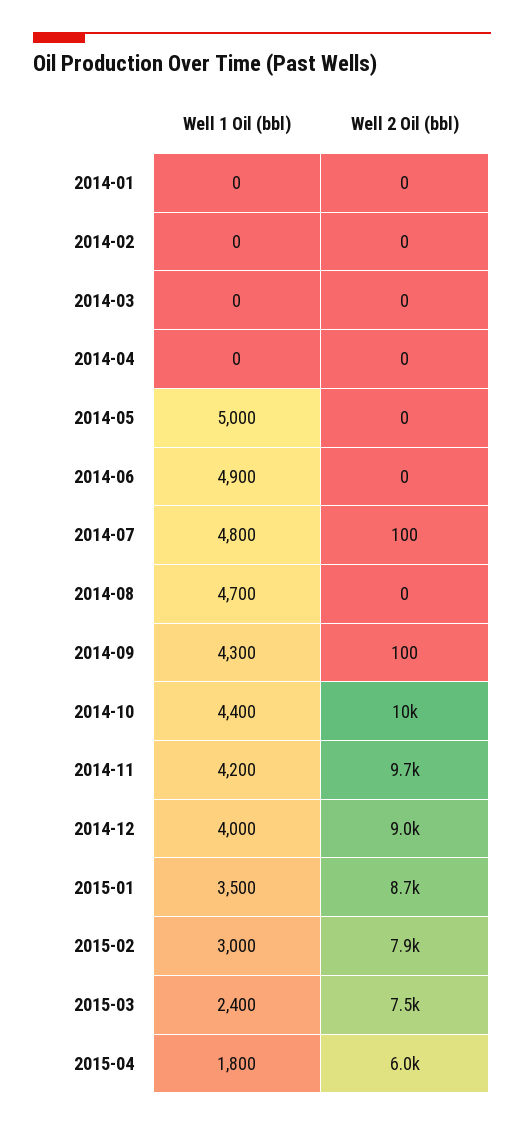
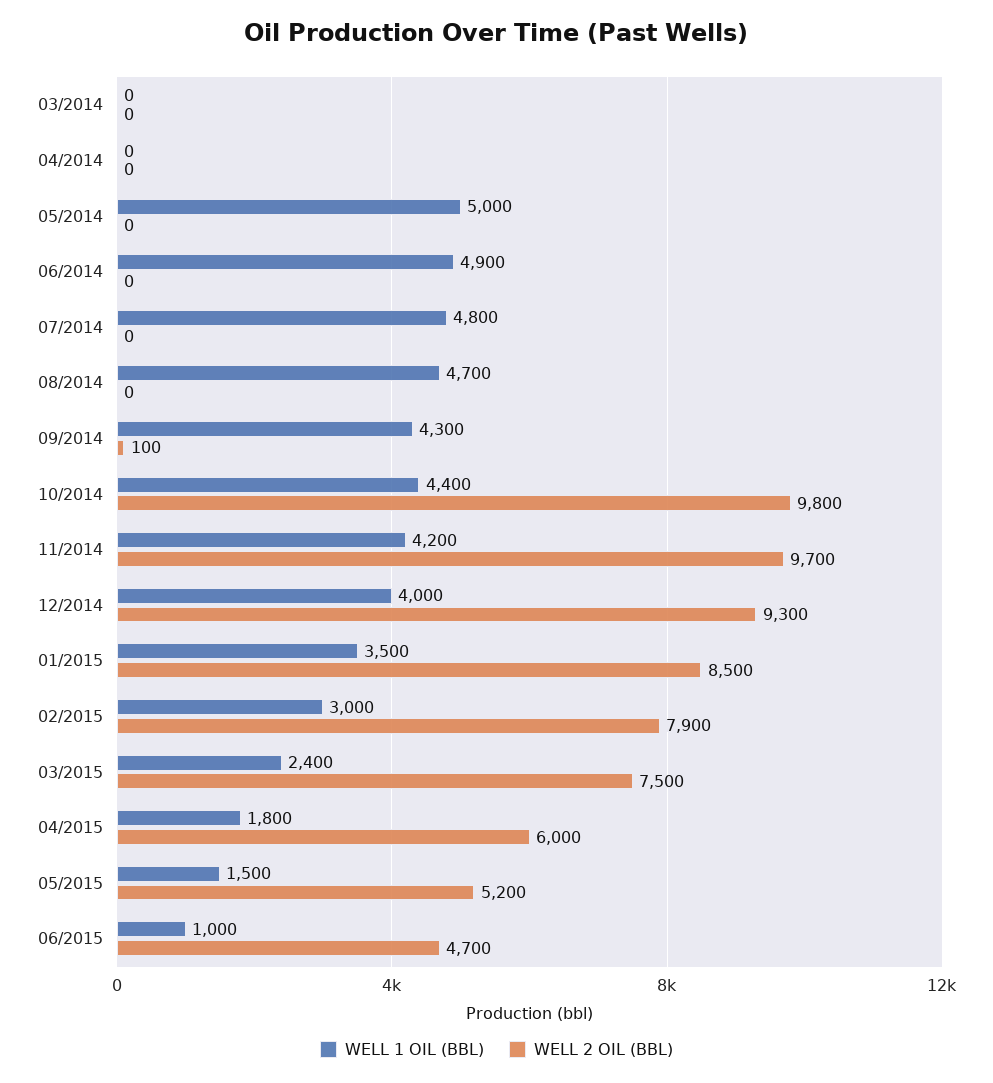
Well 1 Oil (bbl), 2014-01: 0 -> none
Well 2 Oil (bbl), 2014-01: 0 -> none
Well 1 Oil (bbl), 2014-02: 0 -> none
Well 2 Oil (bbl), 2014-02: 0 -> none
Well 2 Oil (bbl), 2014-07: 100 -> 0
Well 2 Oil (bbl), 2014-10: 10000 -> 9800
Well 2 Oil (bbl), 2014-12: 9000 -> 9300
Well 2 Oil (bbl), 2015-01: 8700 -> 8500
Well 1 Oil (bbl), 05/2015: none -> 1500
Well 2 Oil (bbl), 05/2015: none -> 5200
Well 1 Oil (bbl), 06/2015: none -> 1000
Well 2 Oil (bbl), 06/2015: none -> 4700

